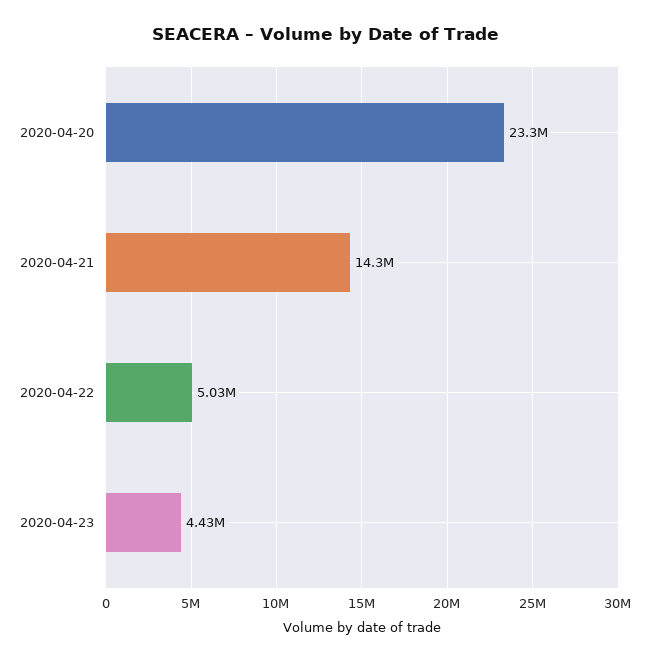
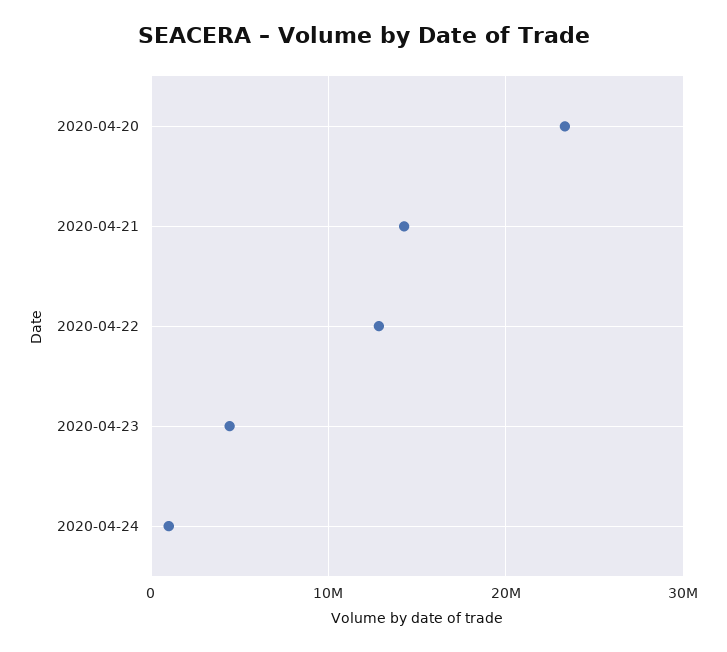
2020-04-22: 5030000 -> 13000000
2020-04-24: none -> 1000000

